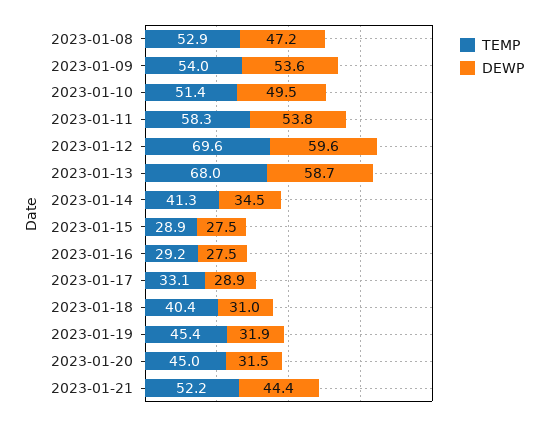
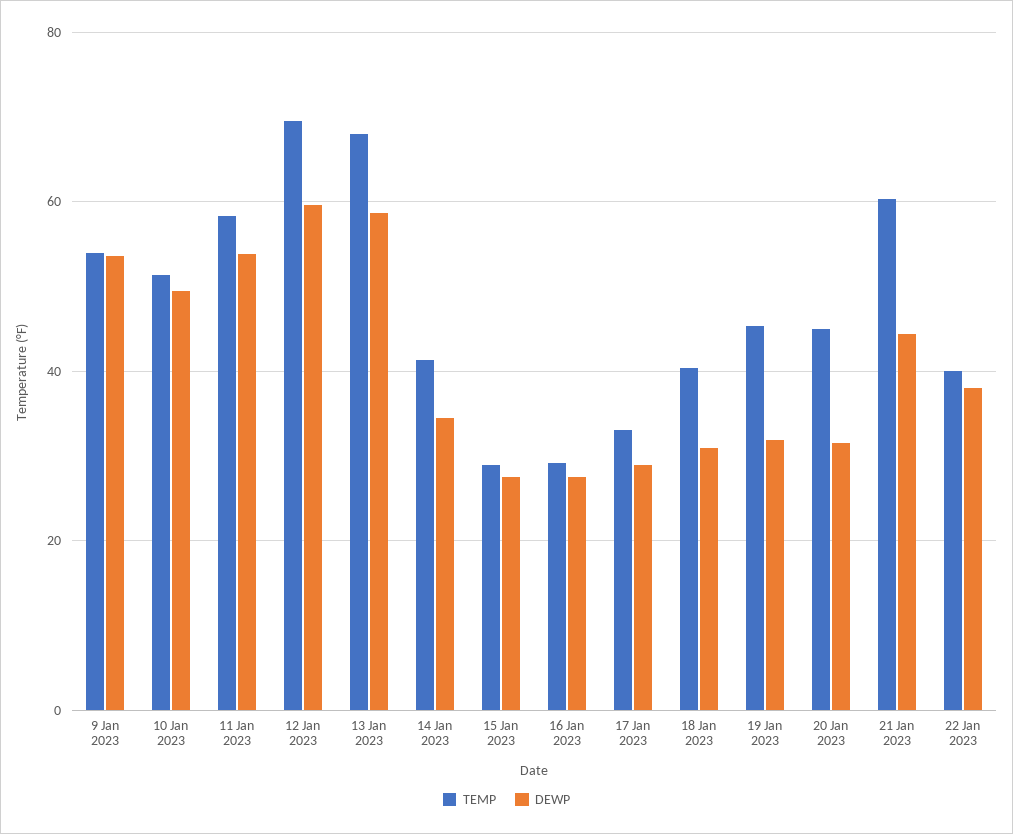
TEMP, 2023-01-08: 52.9 -> none
DEWP, 2023-01-08: 47.2 -> none
TEMP, 2023-01-21: 52.2 -> 60
TEMP, 22 Jan 2023: none -> 40
DEWP, 22 Jan 2023: none -> 38

